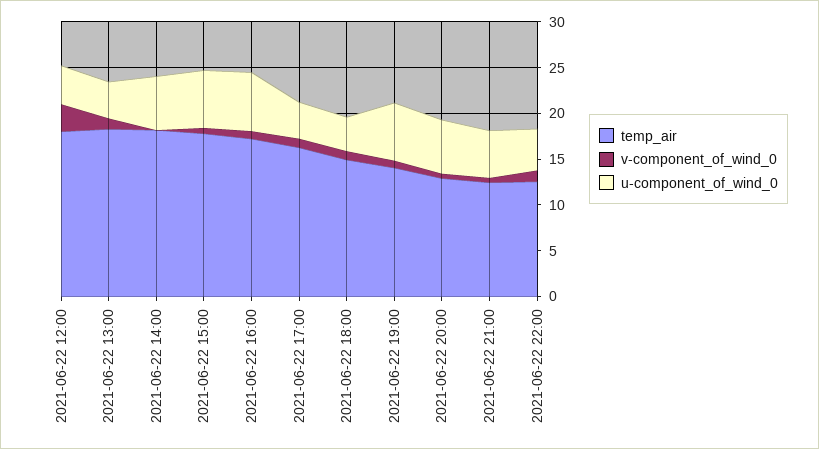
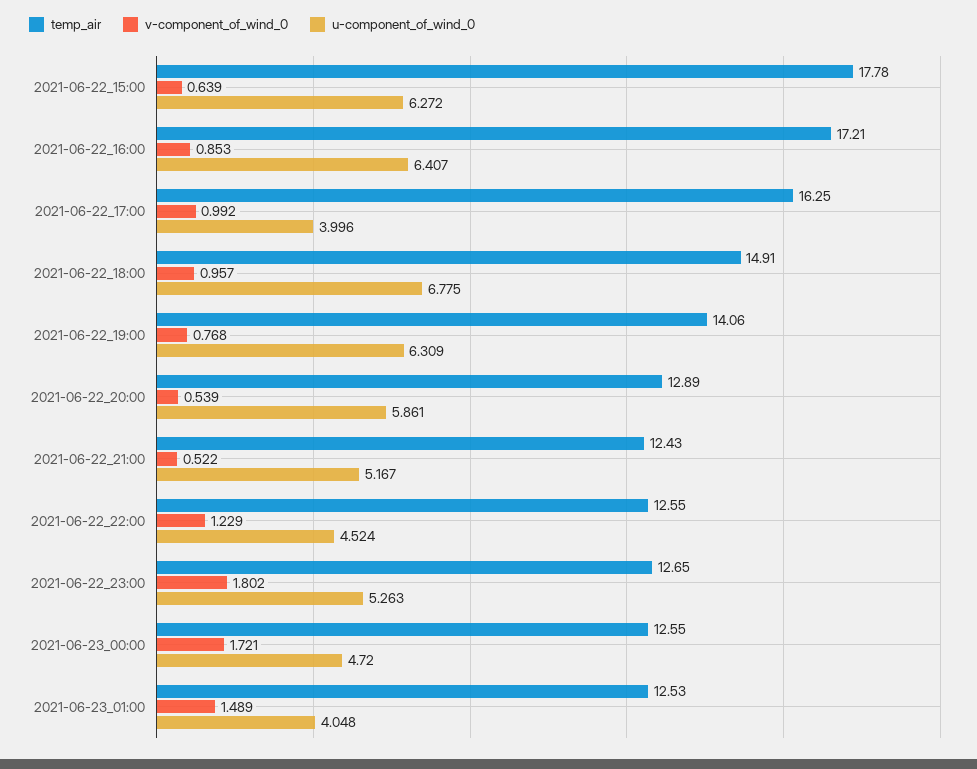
temp_air, 2021-06-22 12:00: 18 -> none
v-component_of_wind_0, 2021-06-22 12:00: 3 -> none
u-component_of_wind_0, 2021-06-22 12:00: 4 -> none
temp_air, 2021-06-22 13:00: 18 -> none
v-component_of_wind_0, 2021-06-22 13:00: 1 -> none
u-component_of_wind_0, 2021-06-22 13:00: 4 -> none
temp_air, 2021-06-22 14:00: 18 -> none
v-component_of_wind_0, 2021-06-22 14:00: 0 -> none
u-component_of_wind_0, 2021-06-22 14:00: 6 -> none
u-component_of_wind_0, 2021-06-22 18:00: 4 -> 6.775
temp_air, 2021-06-22_23:00: none -> 12.65
v-component_of_wind_0, 2021-06-22_23:00: none -> 1.802
u-component_of_wind_0, 2021-06-22_23:00: none -> 5.263
temp_air, 2021-06-23_00:00: none -> 12.55
v-component_of_wind_0, 2021-06-23_00:00: none -> 1.721
u-component_of_wind_0, 2021-06-23_00:00: none -> 4.72
temp_air, 2021-06-23_01:00: none -> 12.53
v-component_of_wind_0, 2021-06-23_01:00: none -> 1.489
u-component_of_wind_0, 2021-06-23_01:00: none -> 4.048

